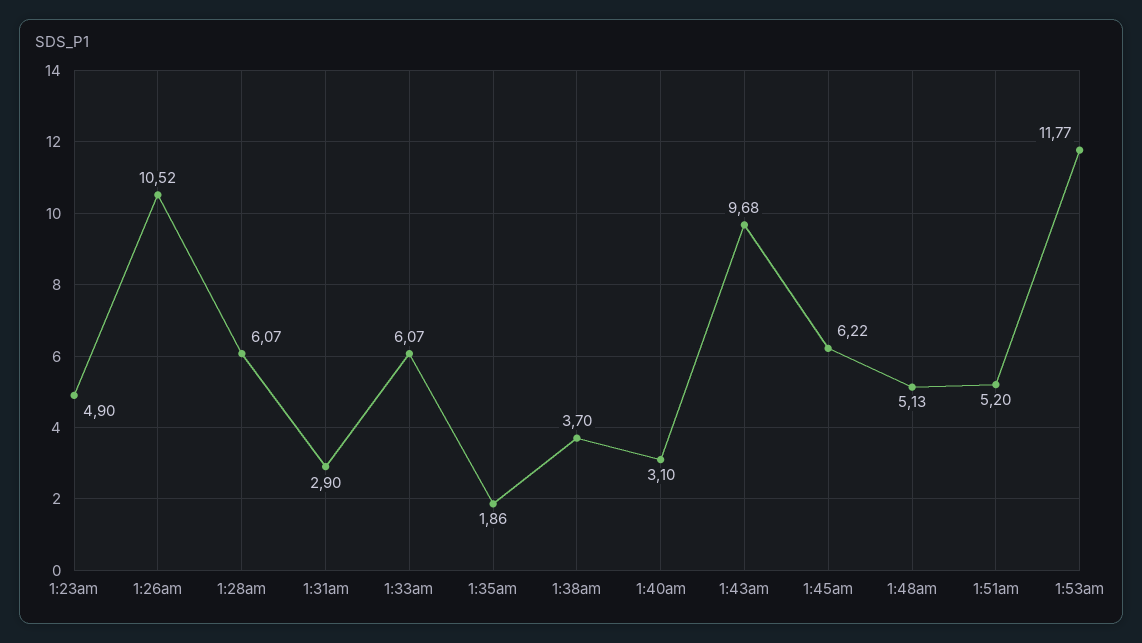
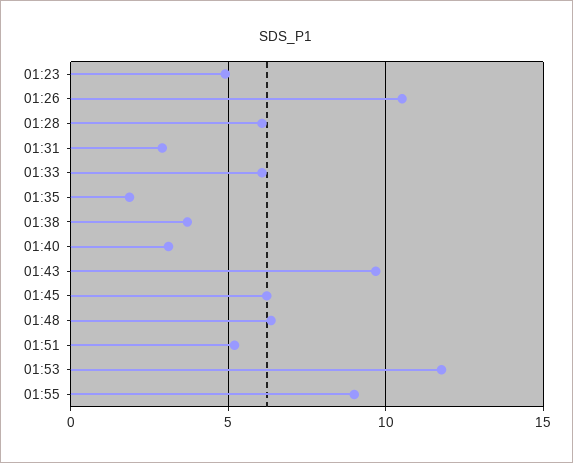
1:48am: 5.13 -> 6.5
01:55: none -> 9

